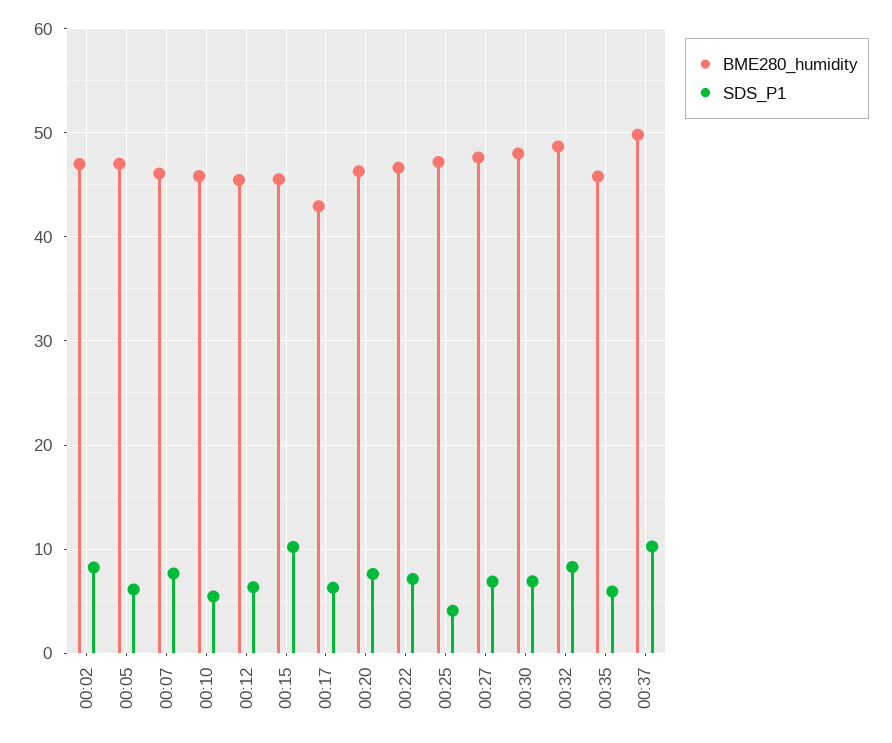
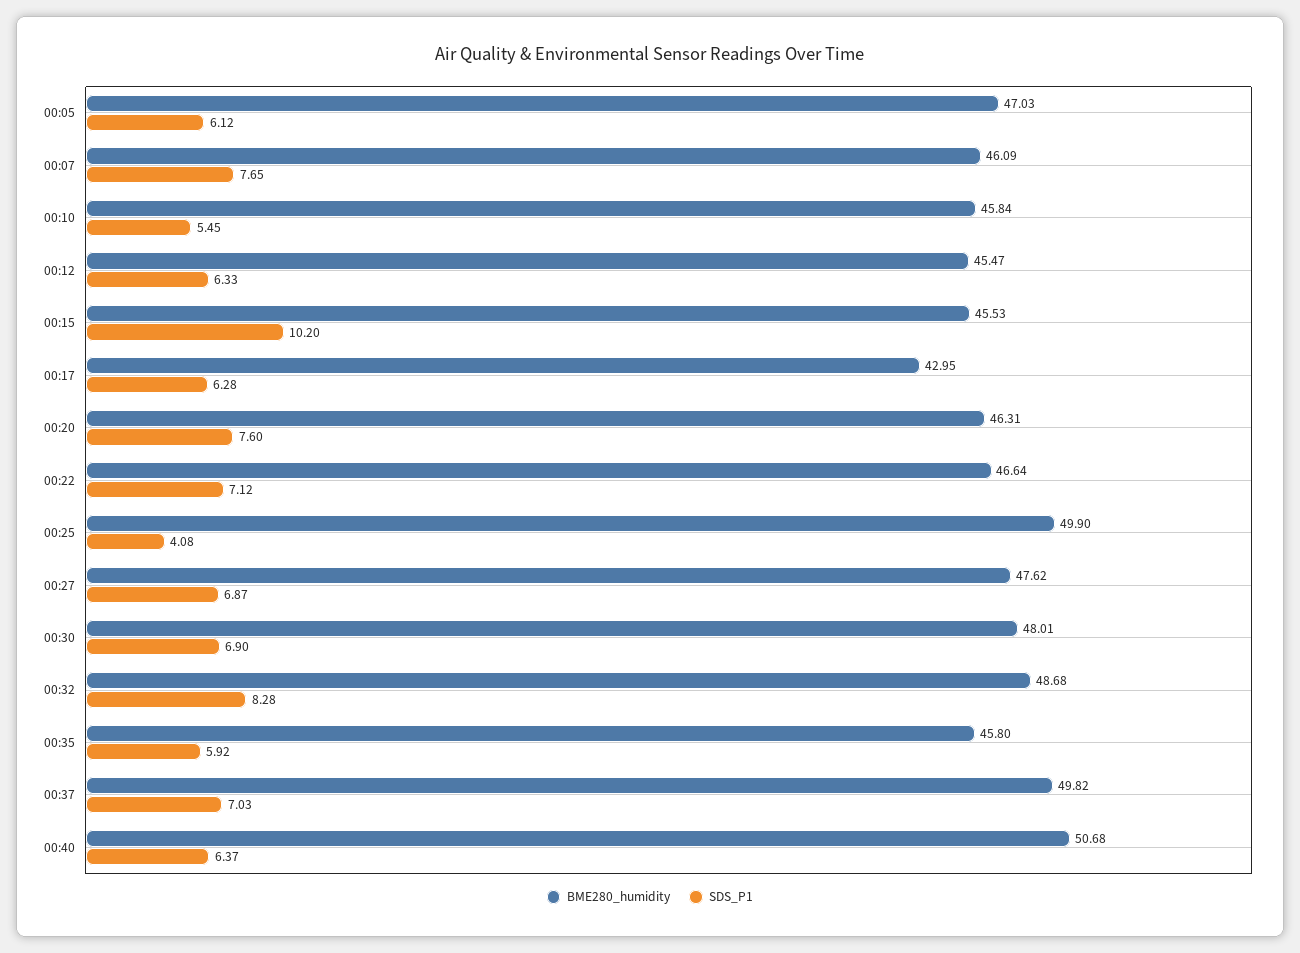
BME280_humidity, 00:02: 47 -> none
SDS_P1, 00:02: 8 -> none
BME280_humidity, 00:25: 47 -> 49.9
SDS_P1, 00:37: 10 -> 7.03
BME280_humidity, 00:40: none -> 50.68
SDS_P1, 00:40: none -> 6.37

